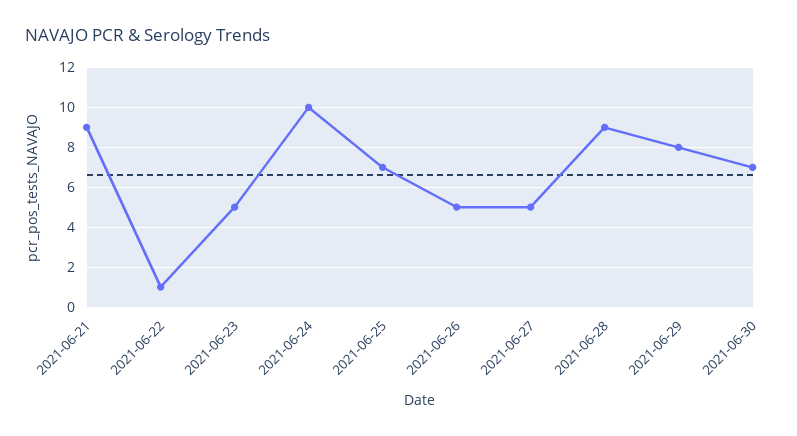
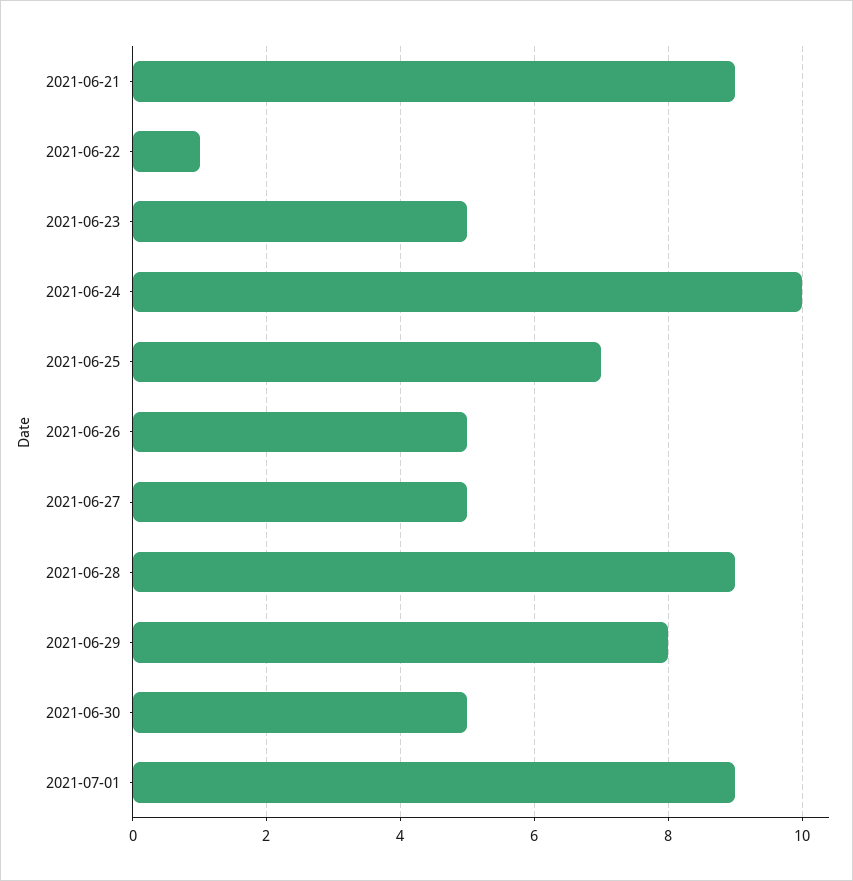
2021-06-30: 7 -> 5
2021-07-01: none -> 9

